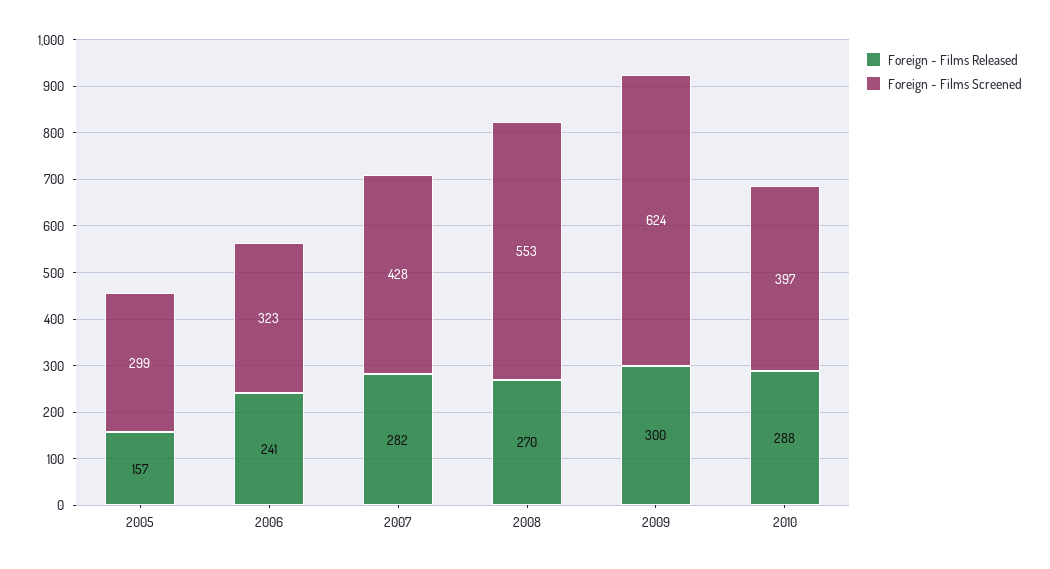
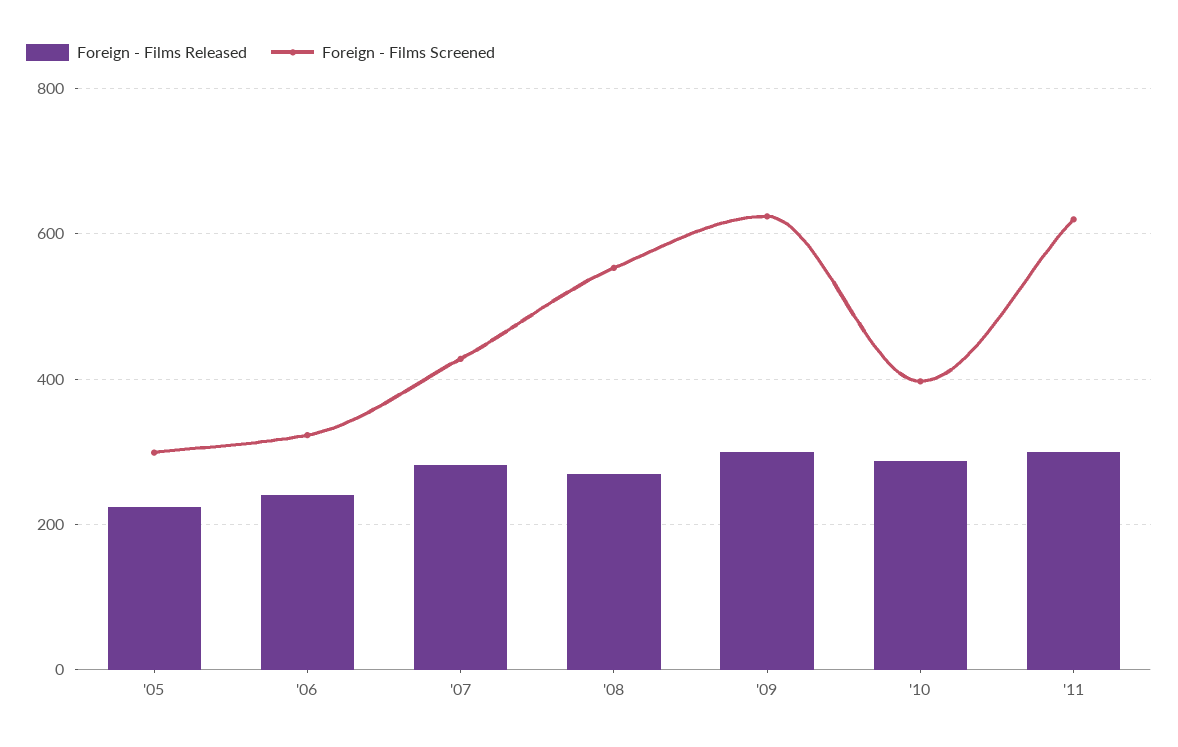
Foreign - Films Released, 2005: 157 -> 220
Foreign - Films Released, '11: none -> 300
Foreign - Films Screened, '11: none -> 620

